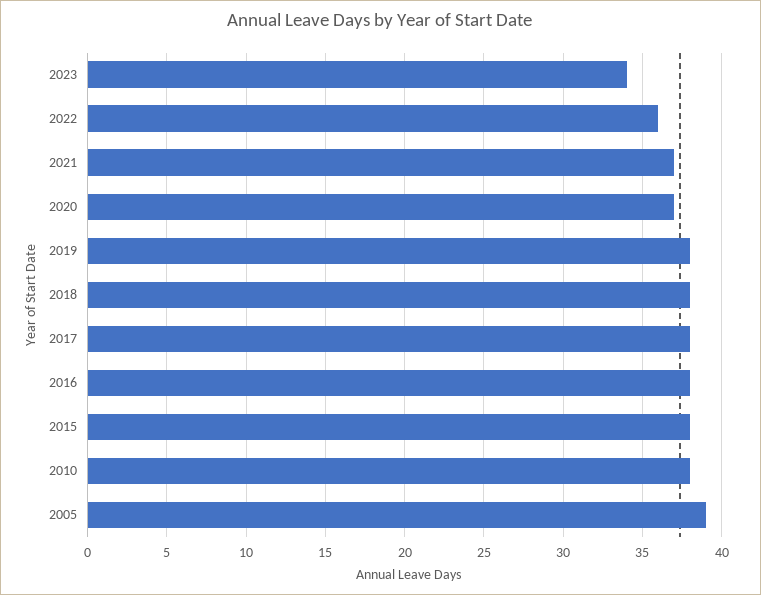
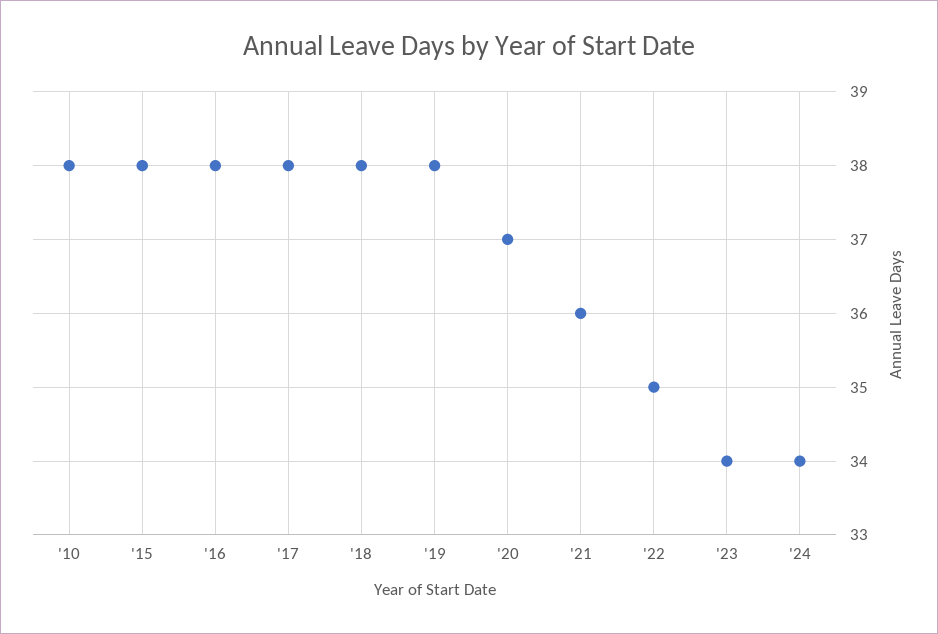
2022: 36 -> 35
2021: 37 -> 36
2005: 39 -> none
'24: none -> 34

